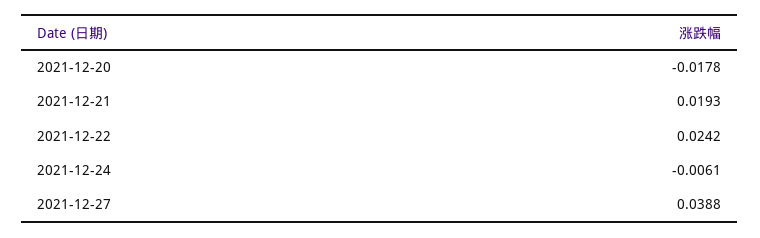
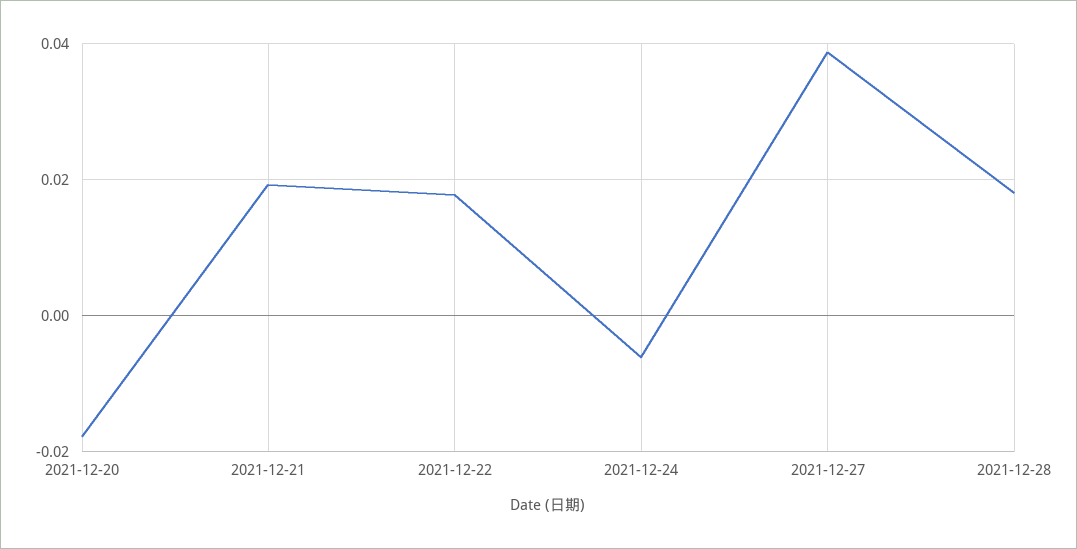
2021-12-22: 0.0242 -> 0.018
2021-12-28: none -> 0.018

